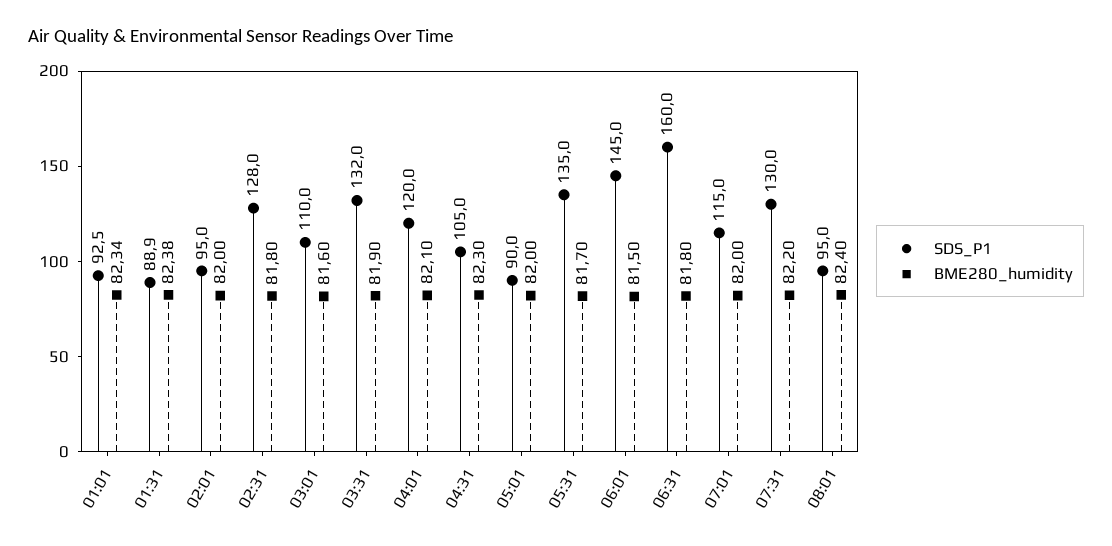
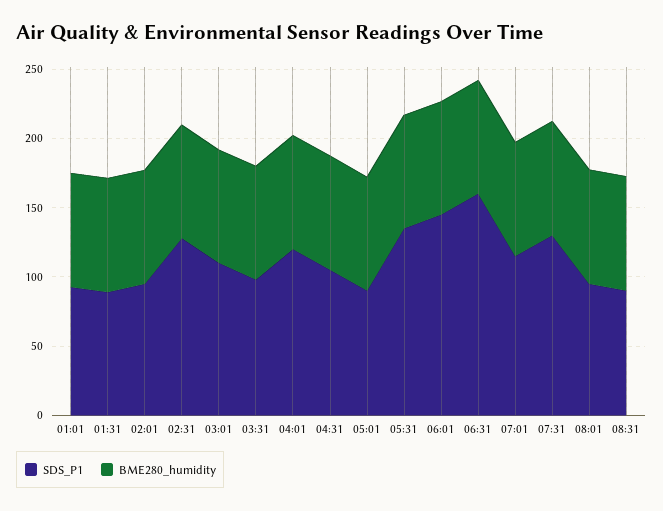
SDS_P1, 03:31: 132 -> 100
SDS_P1, 08:31: none -> 90
BME280_humidity, 08:31: none -> 80

